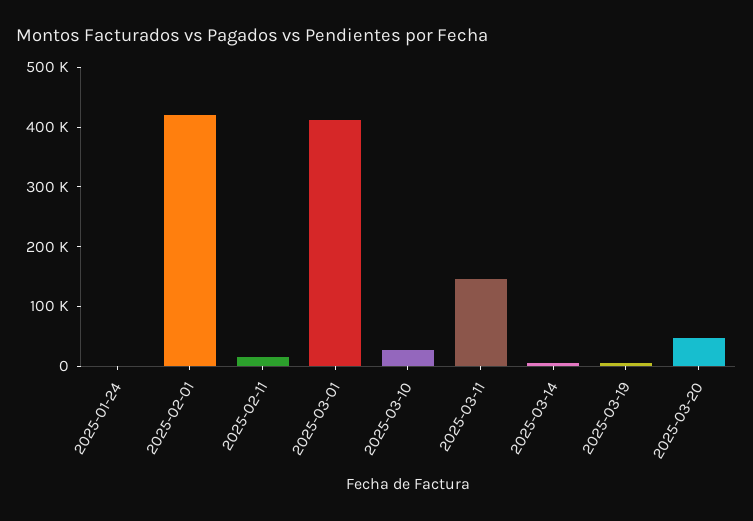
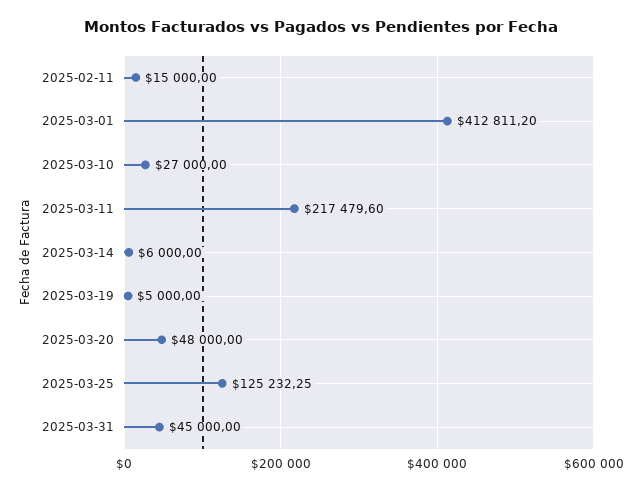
2025-01-24: 0 -> none
2025-02-01: 420000 -> none
2025-03-11: 140000 -> 217479.6
2025-03-25: none -> 125232.25
2025-03-31: none -> 45000

